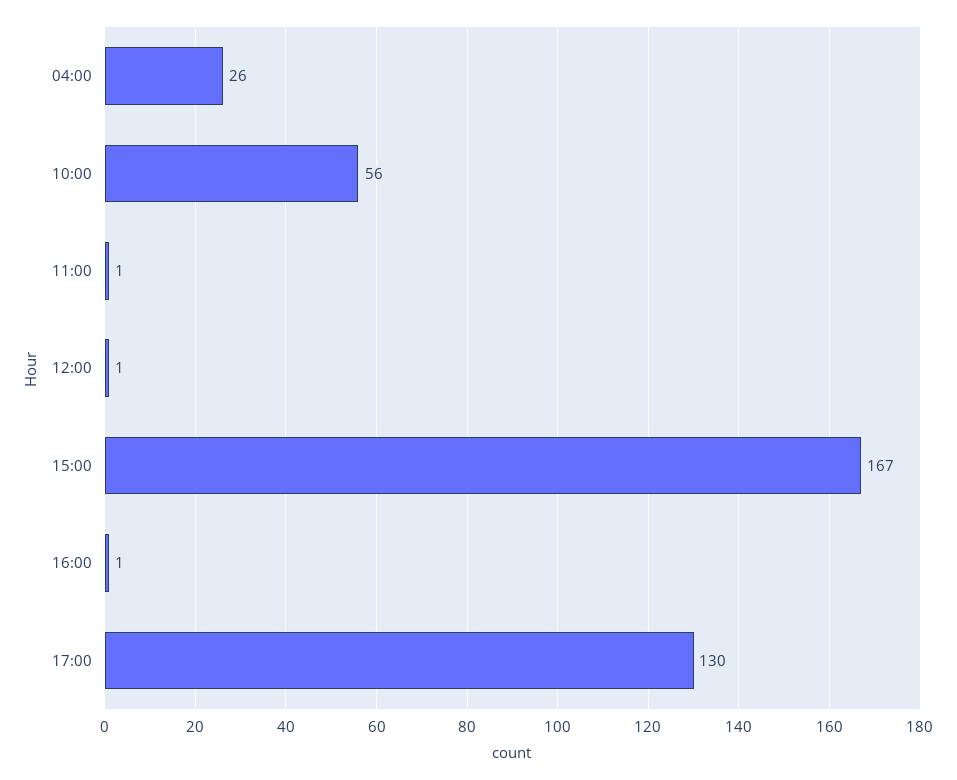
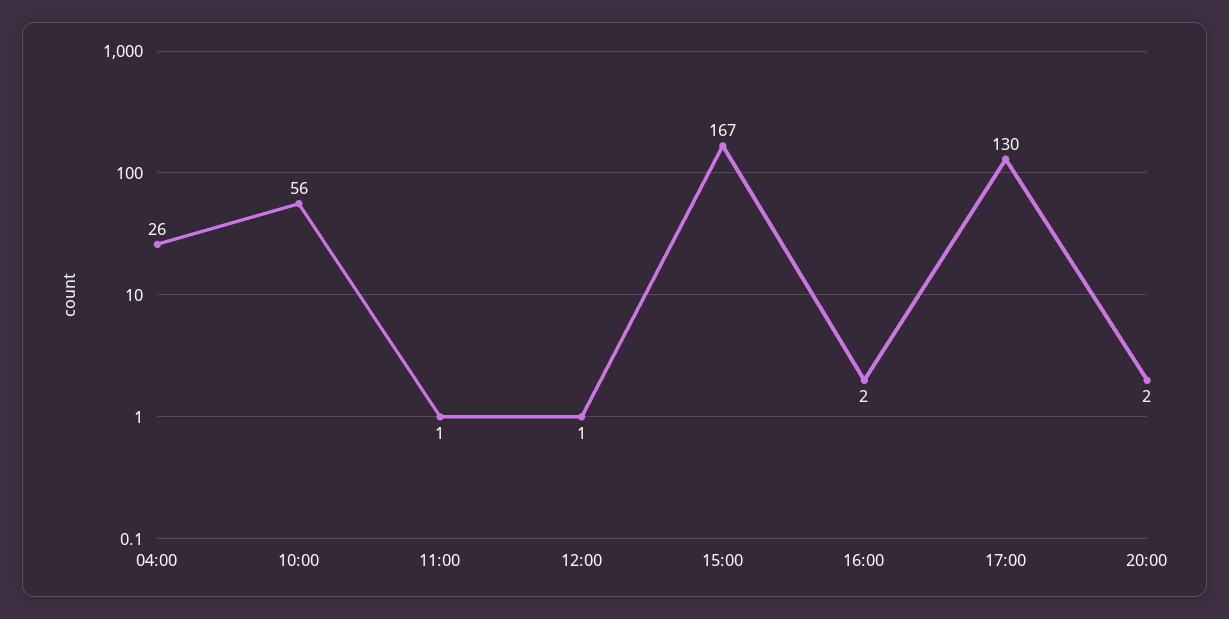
16:00: 1 -> 2
20:00: none -> 2

